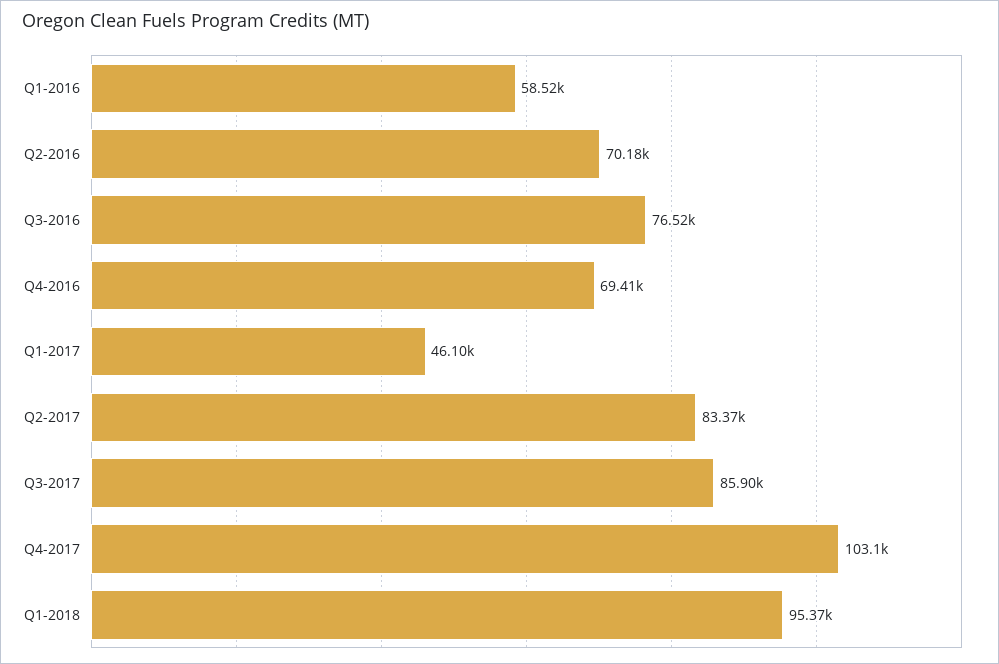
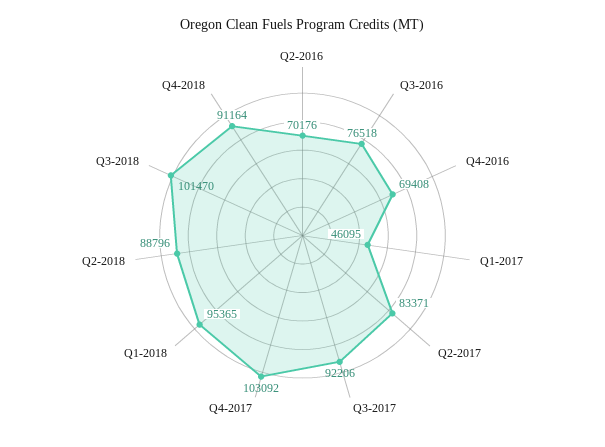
Q1-2016: 58520 -> none
Q3-2017: 85900 -> 92206
Q2-2018: none -> 88796
Q3-2018: none -> 101470
Q4-2018: none -> 91164

